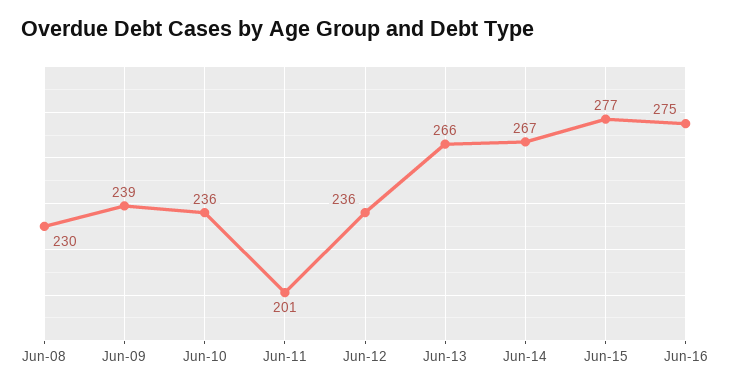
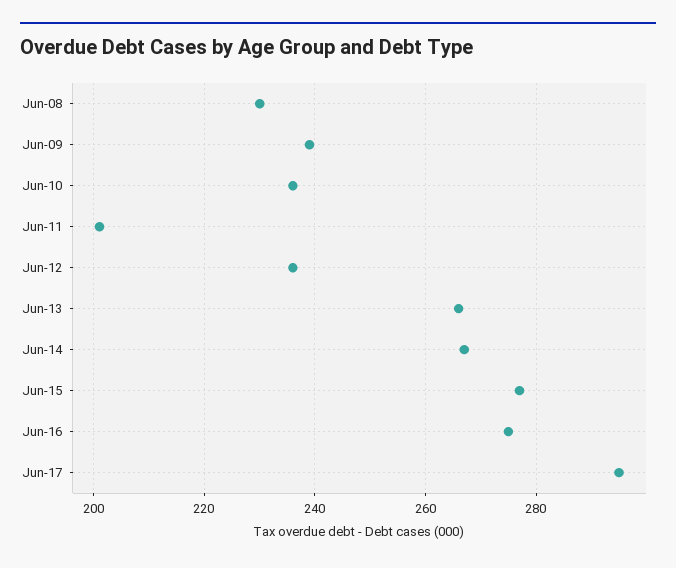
Jun-17: none -> 295

